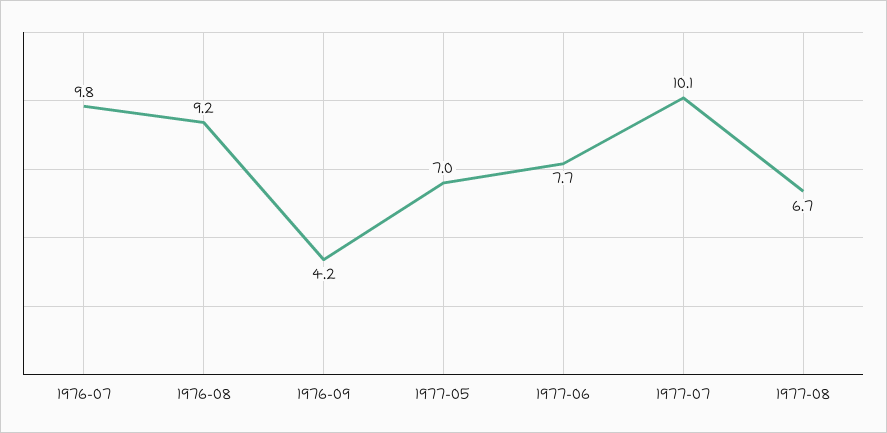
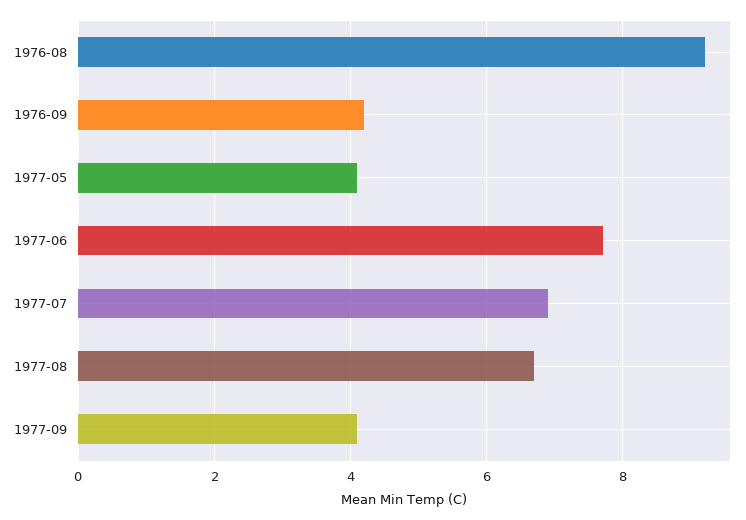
1976-07: 9.8 -> none
1977-05: 7 -> 4
1977-07: 10.1 -> 7
1977-09: none -> 4

